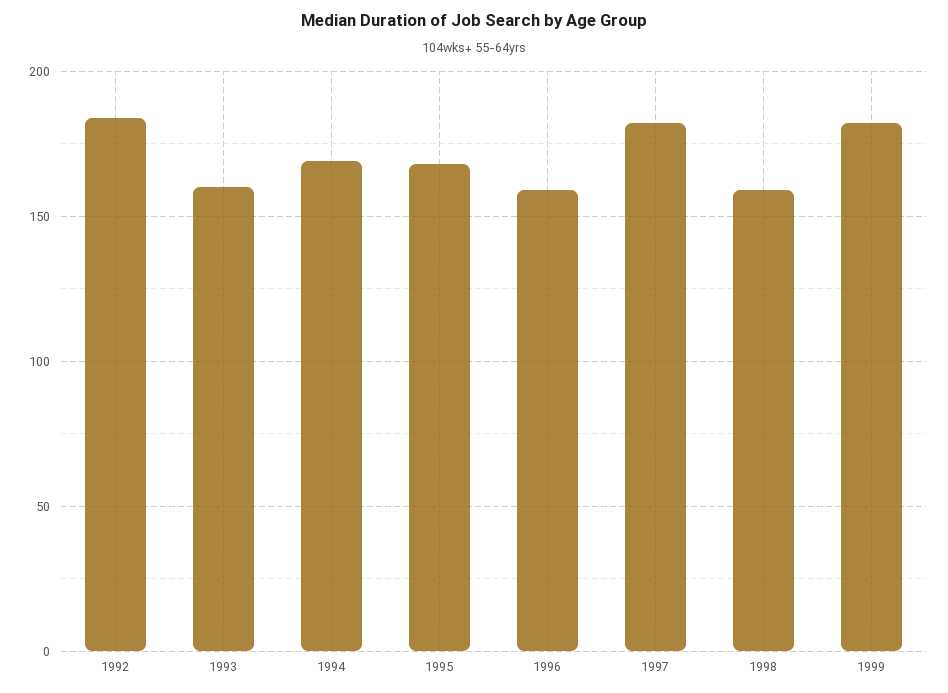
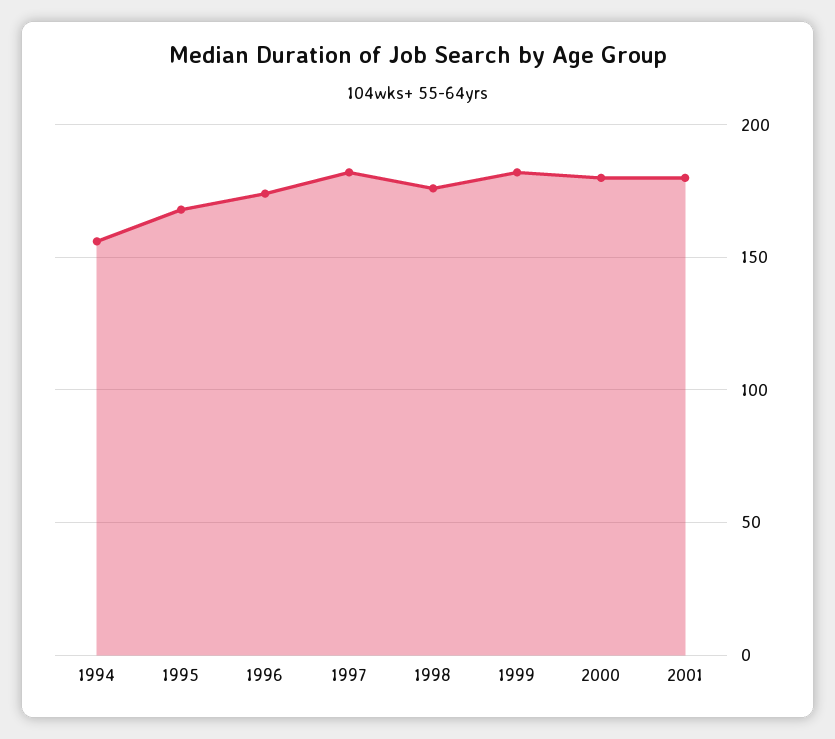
1992: 185 -> none
1993: 160 -> none
1994: 170 -> 155
1996: 160 -> 175
1998: 160 -> 175
2000: none -> 180
2001: none -> 180

